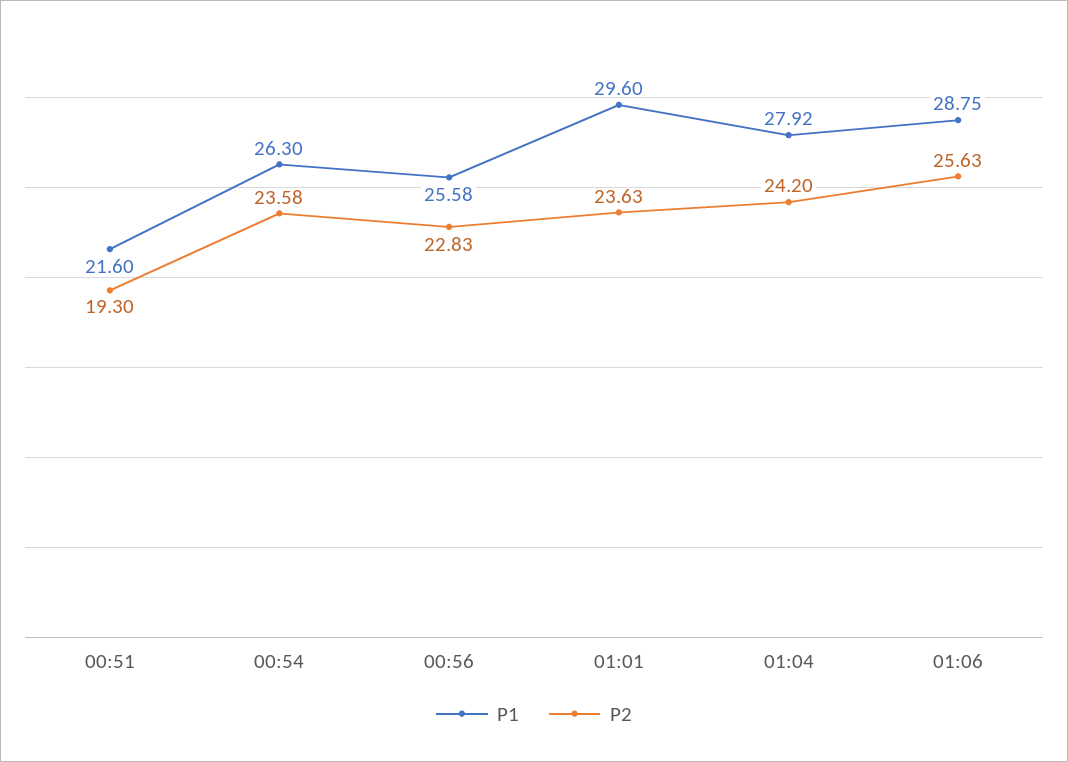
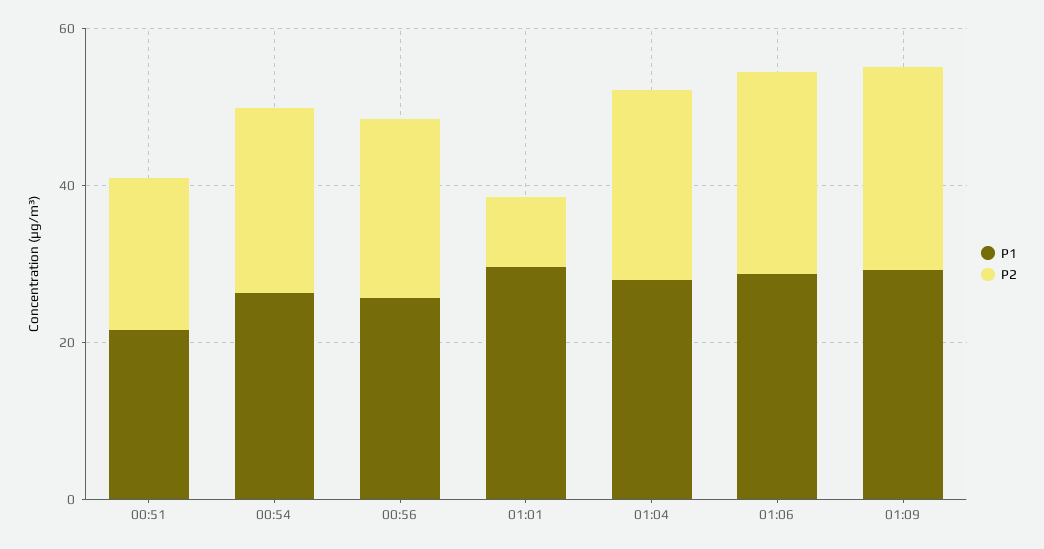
P2, 01:01: 23.63 -> 10
P1, 01:09: none -> 30
P2, 01:09: none -> 25

